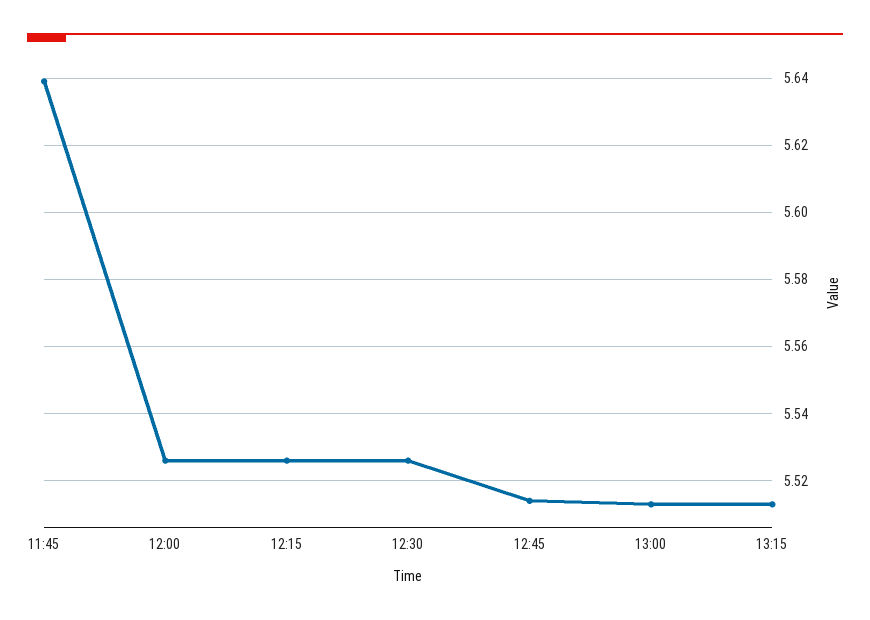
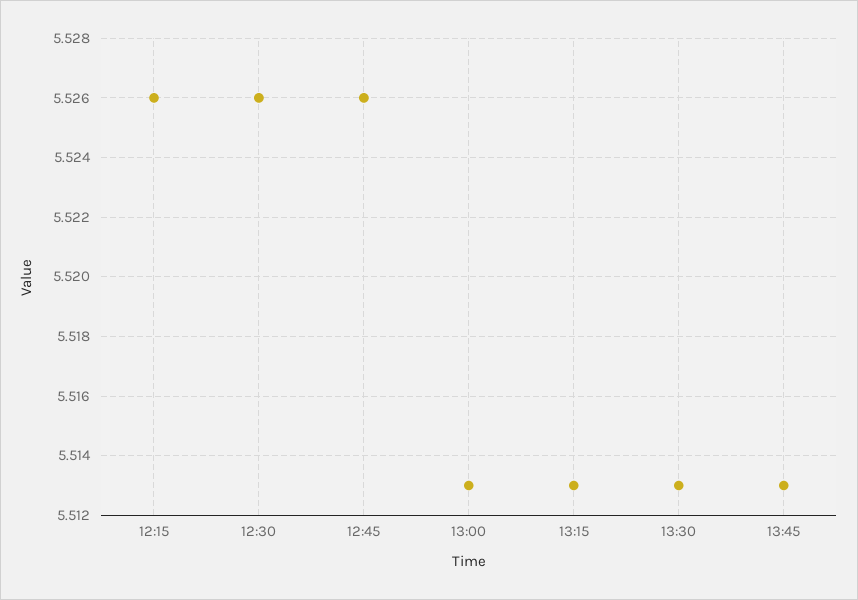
11:45: 5.64 -> none
12:00: 5.525 -> none
12:45: 5.515 -> 5.526
13:30: none -> 5.513
13:45: none -> 5.513

